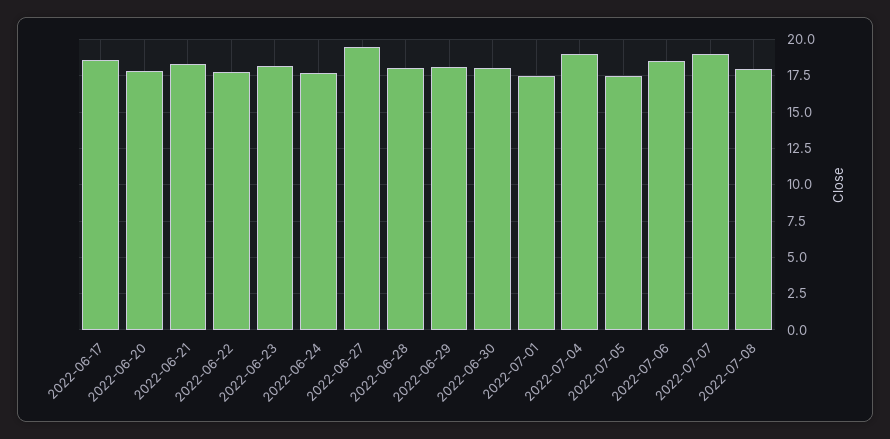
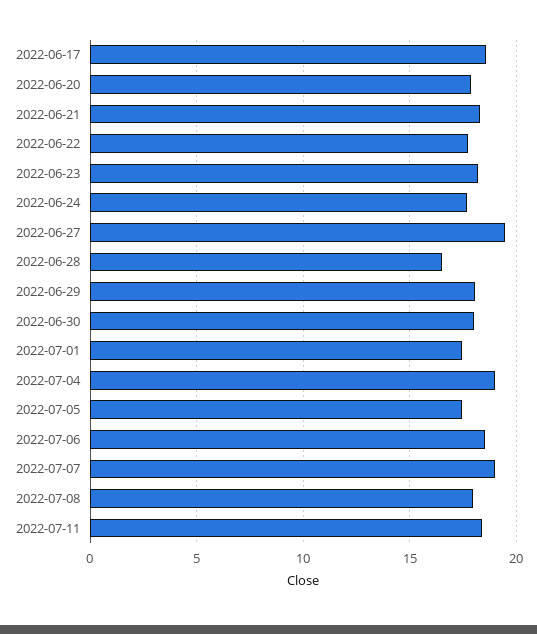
2022-06-28: 18 -> 16.5
2022-07-11: none -> 18.5

